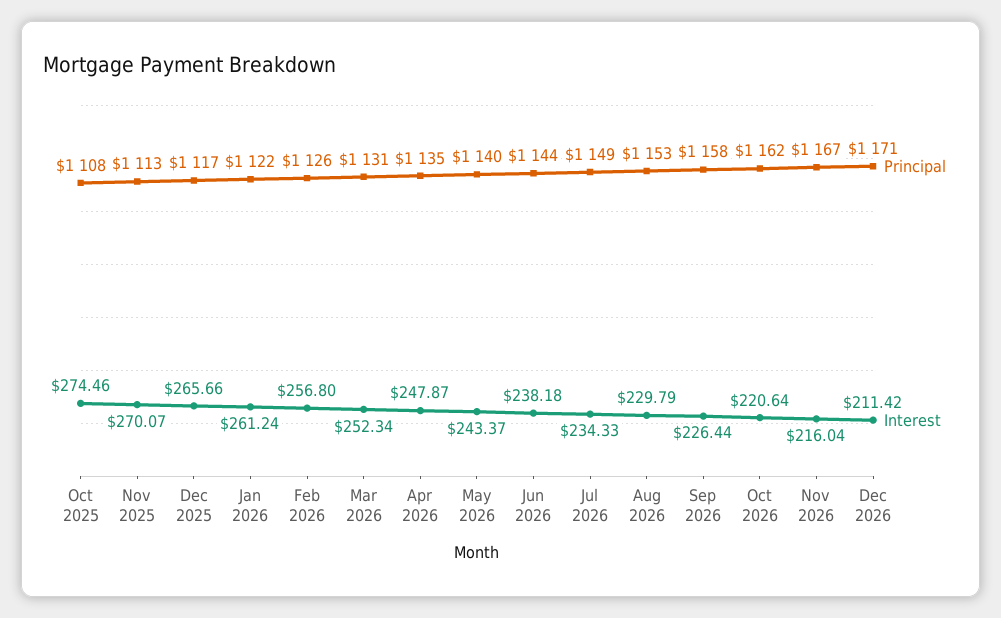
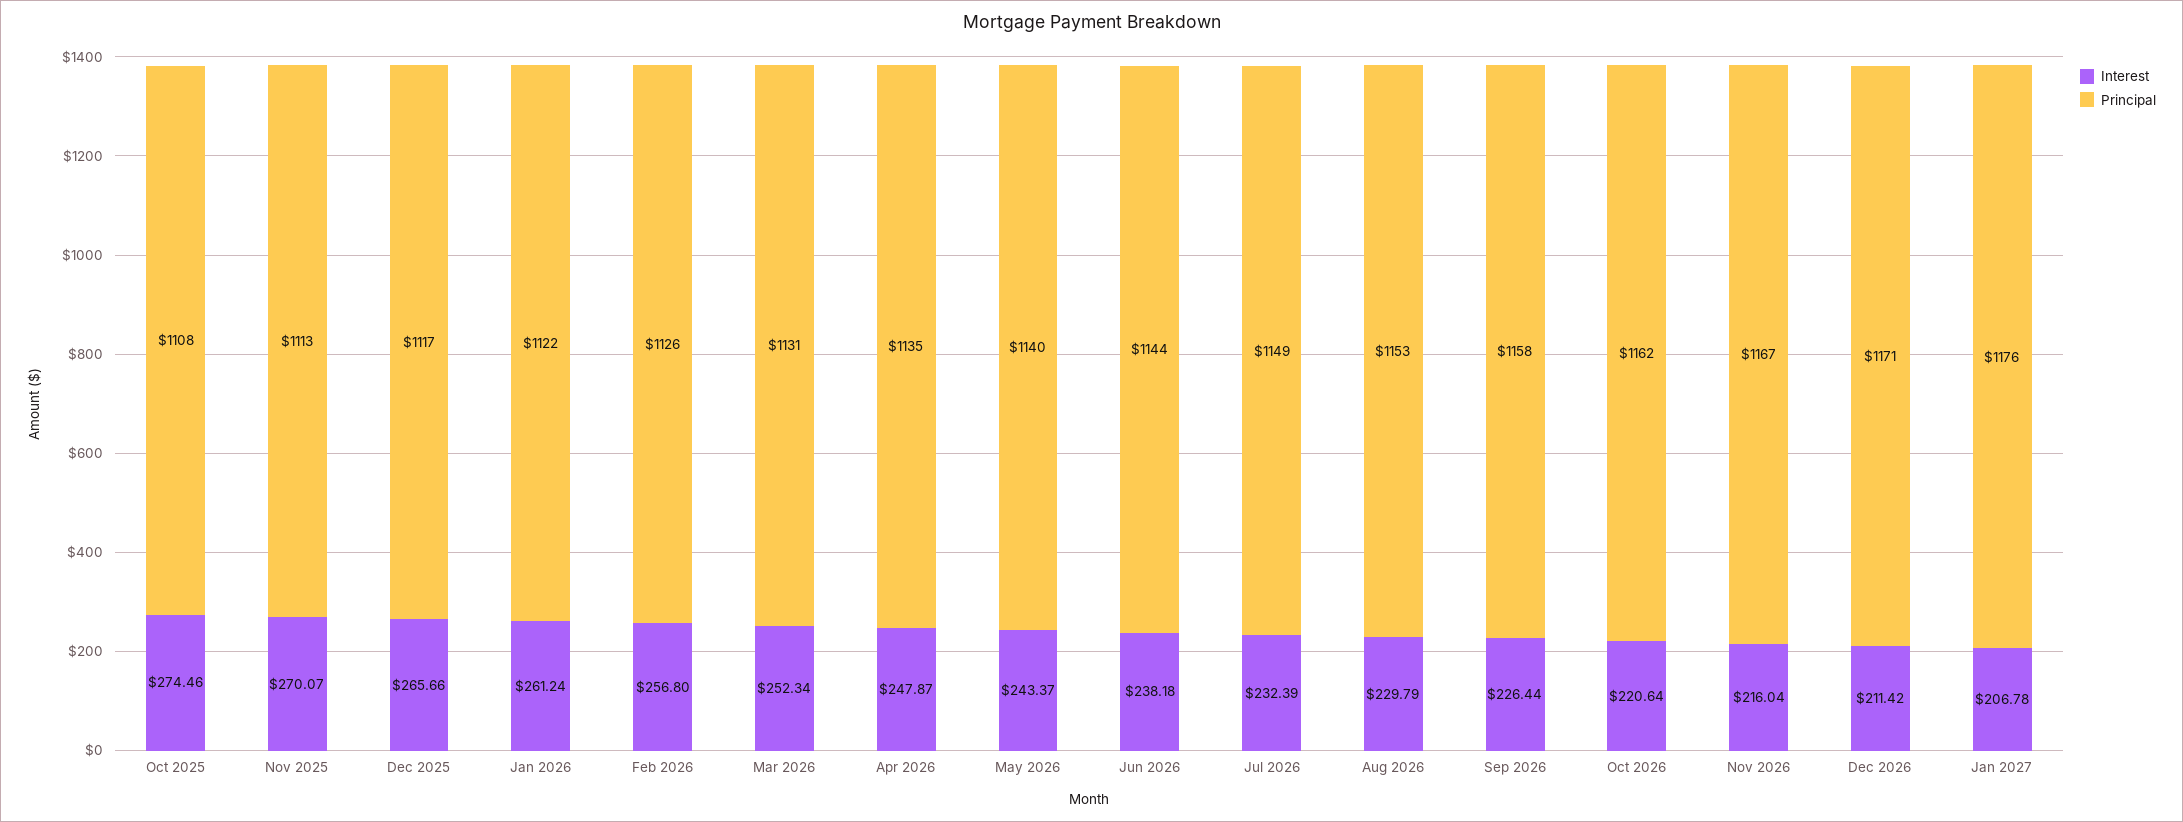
Interest, Jul 2026: 234.33 -> 232.39
Interest, Jan 2027: none -> 206.78
Principal, Jan 2027: none -> 1176

